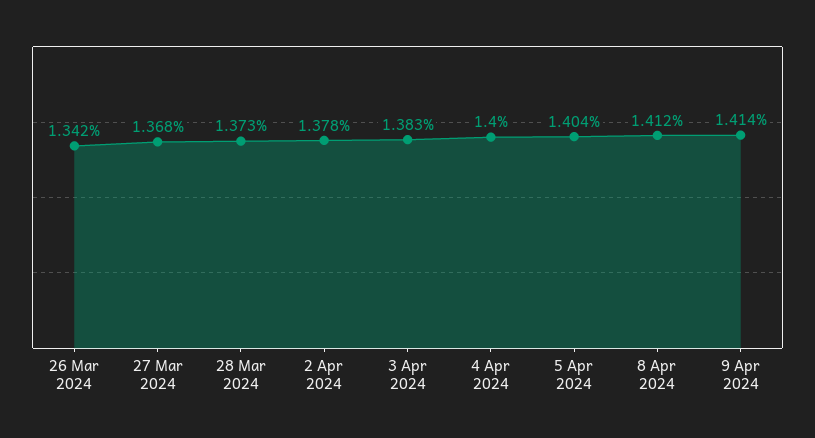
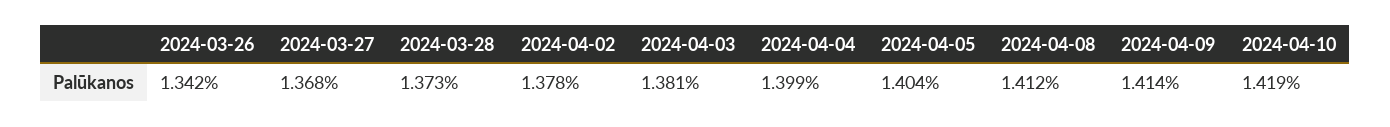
3 Apr 2024: 1.383 -> 1.381
4 Apr 2024: 1.4 -> 1.399
2024-04-10: none -> 1.419

